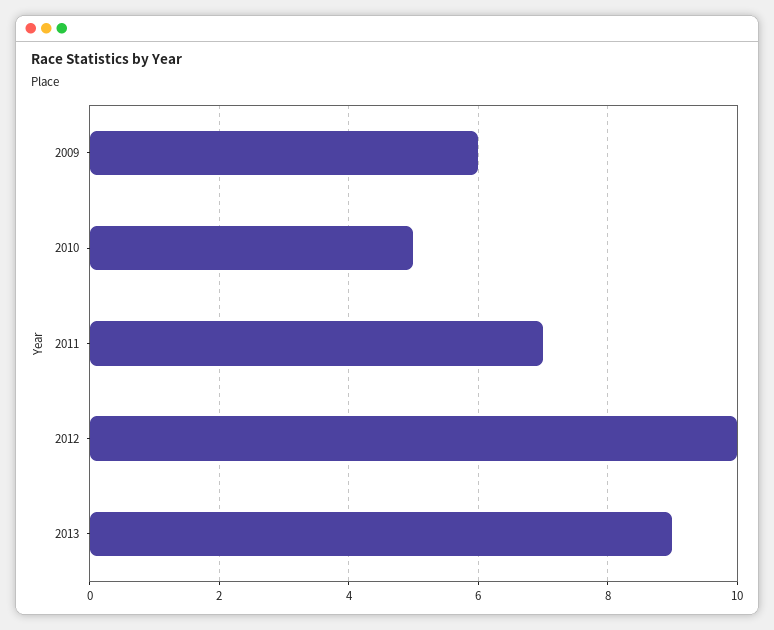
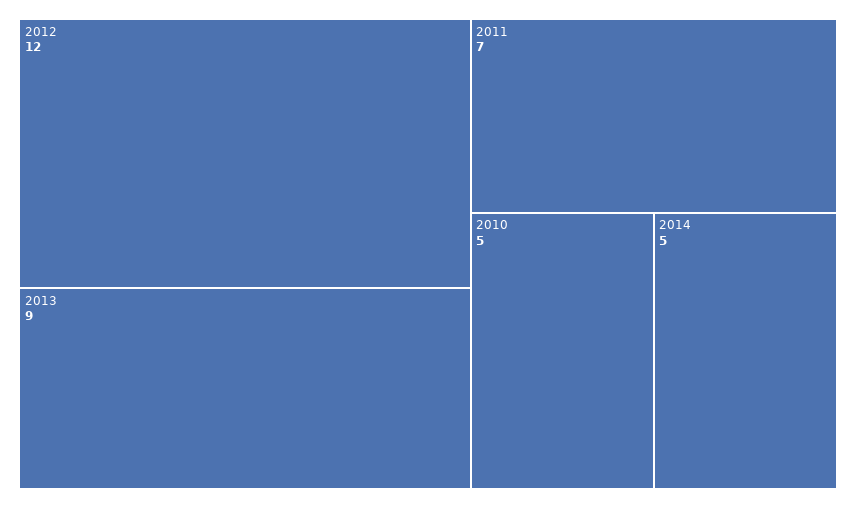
2009: 6 -> none
2012: 10 -> 12
2014: none -> 5

